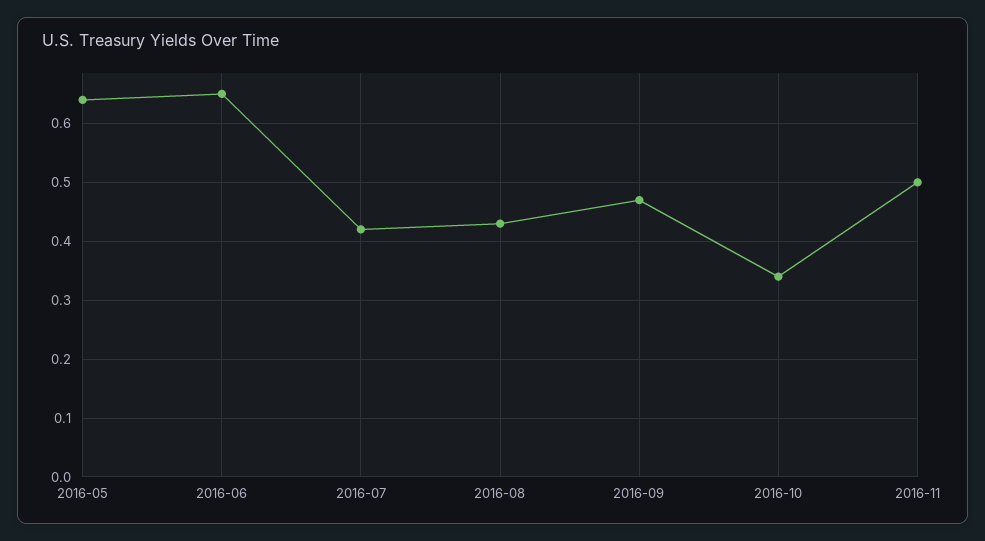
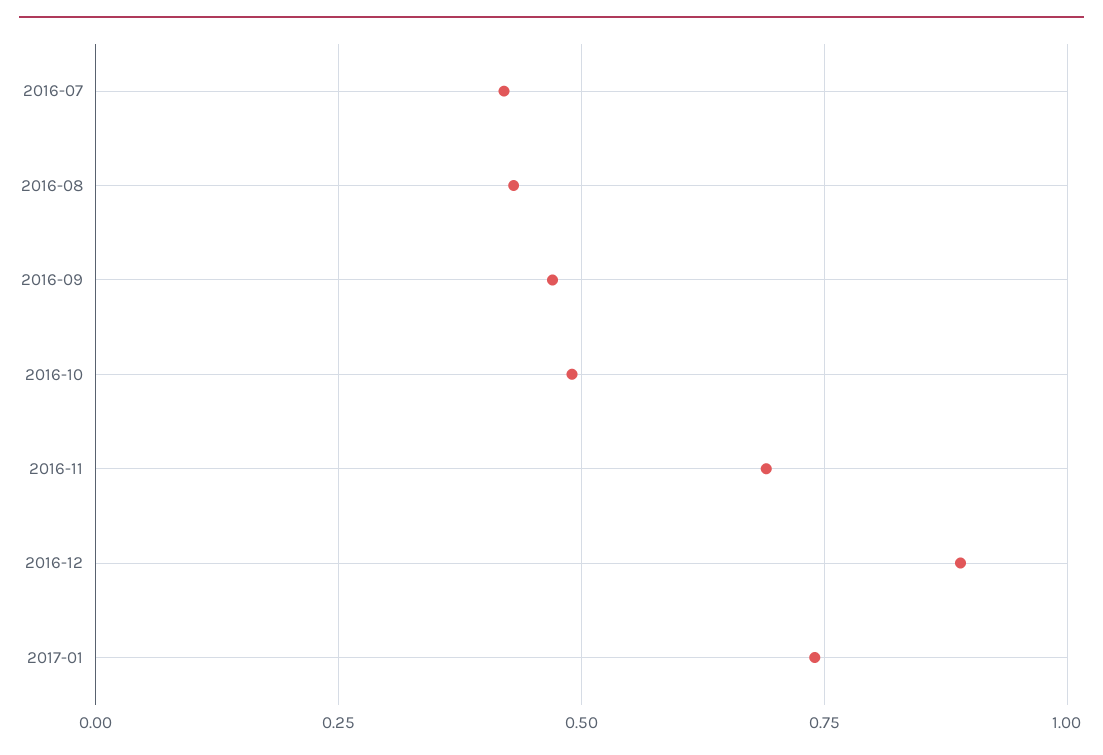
2016-05: 0.65 -> none
2016-06: 0.65 -> none
2016-10: 0.35 -> 0.5
2016-11: 0.5 -> 0.7
2016-12: none -> 0.9
2017-01: none -> 0.75

